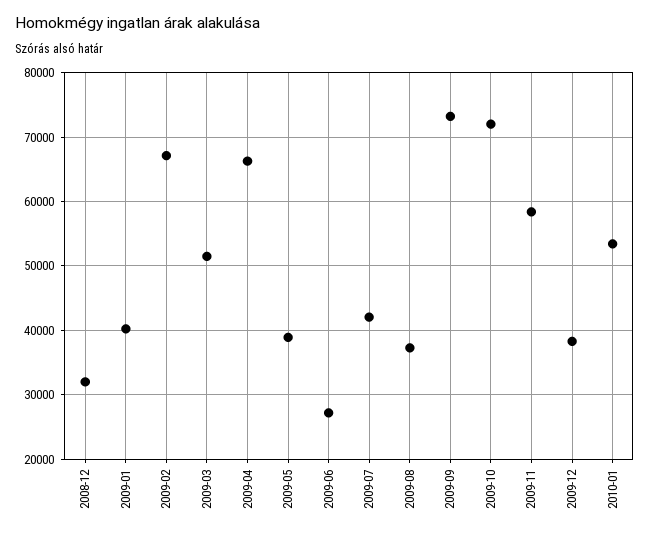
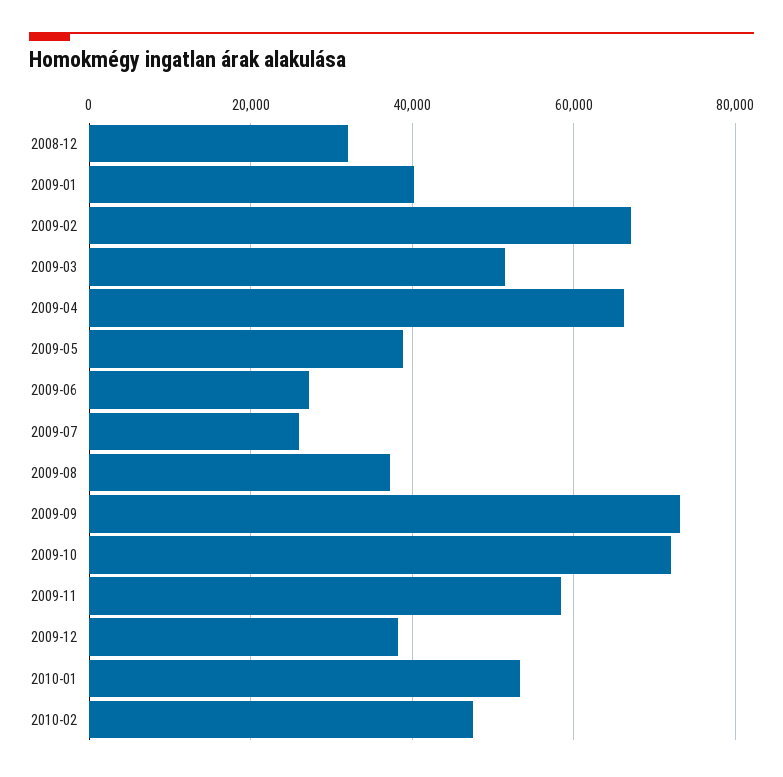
2009-07: 42000 -> 26000
2010-02: none -> 48000

